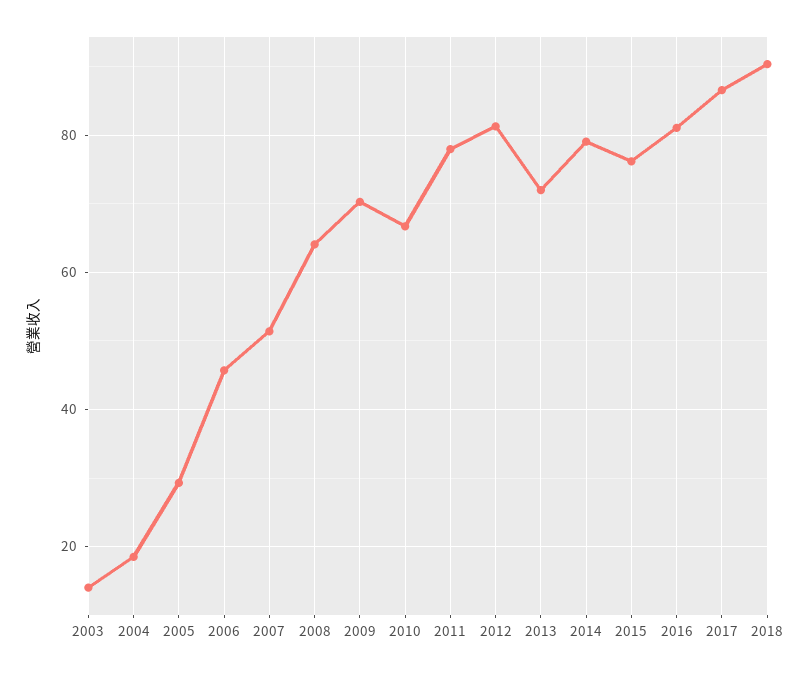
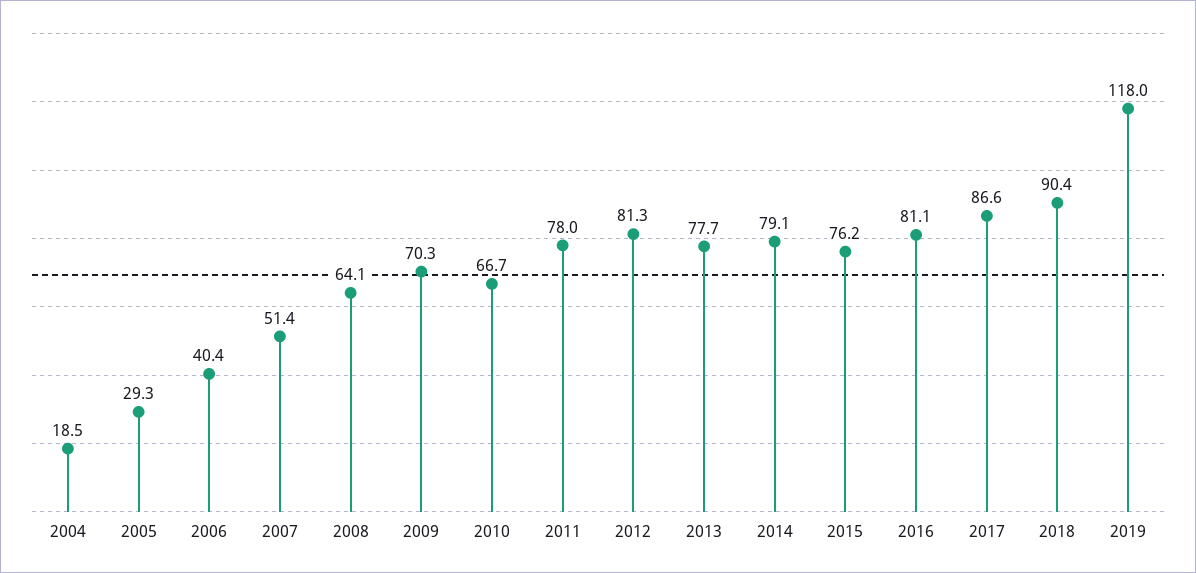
2003: 14 -> none
2006: 46 -> 40.4
2013: 72 -> 77.7
2019: none -> 118

